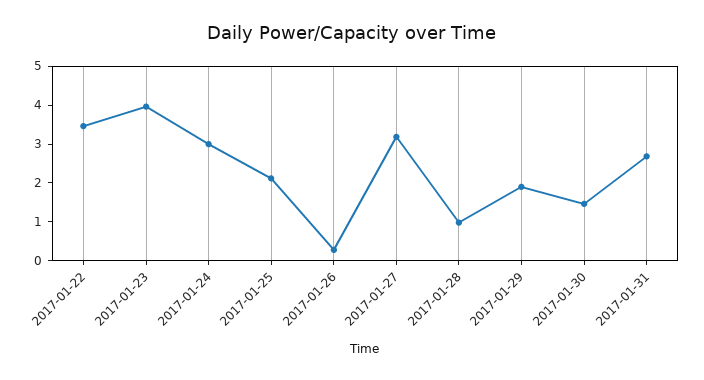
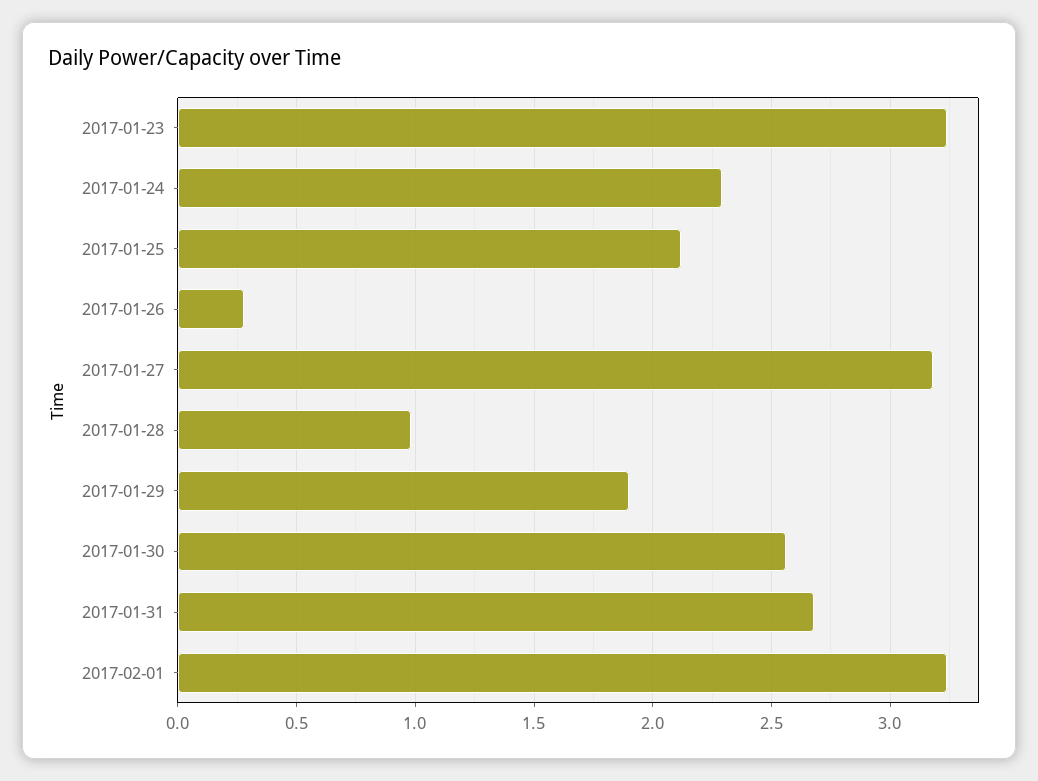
2017-01-22: 3.5 -> none
2017-01-23: 4 -> 3.25
2017-01-24: 3 -> 2.3
2017-01-30: 1.5 -> 2.55
2017-02-01: none -> 3.25

